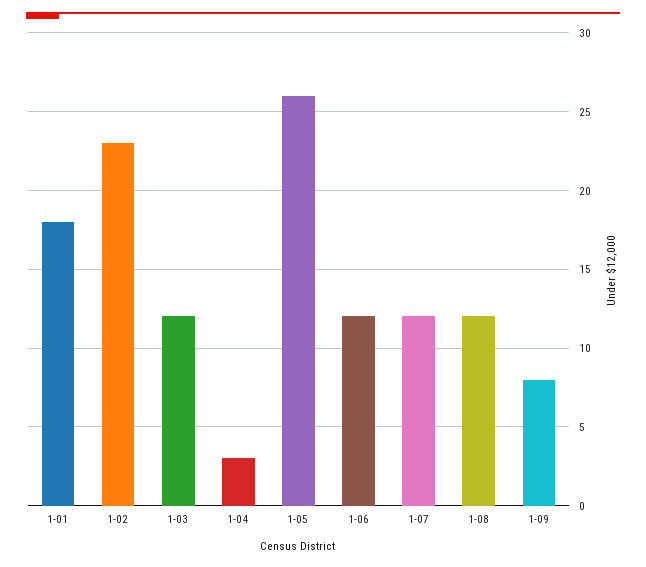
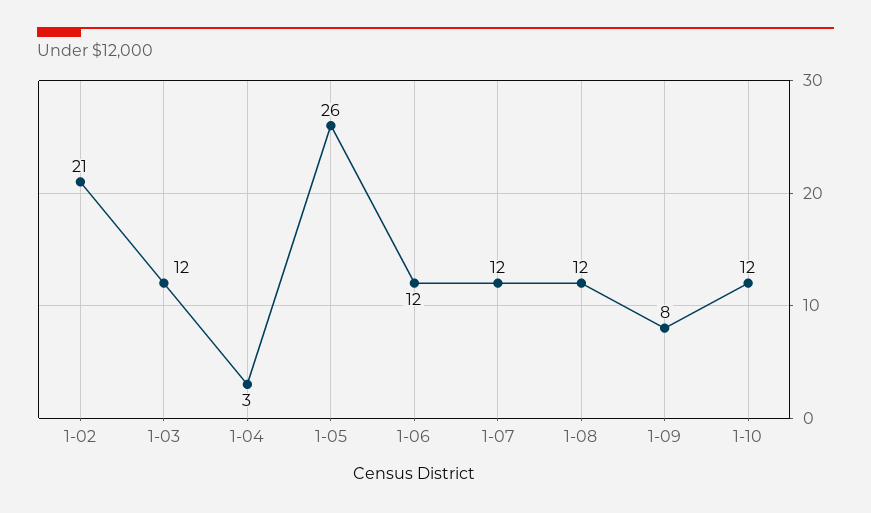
1-01: 18 -> none
1-02: 23 -> 21
1-10: none -> 12

